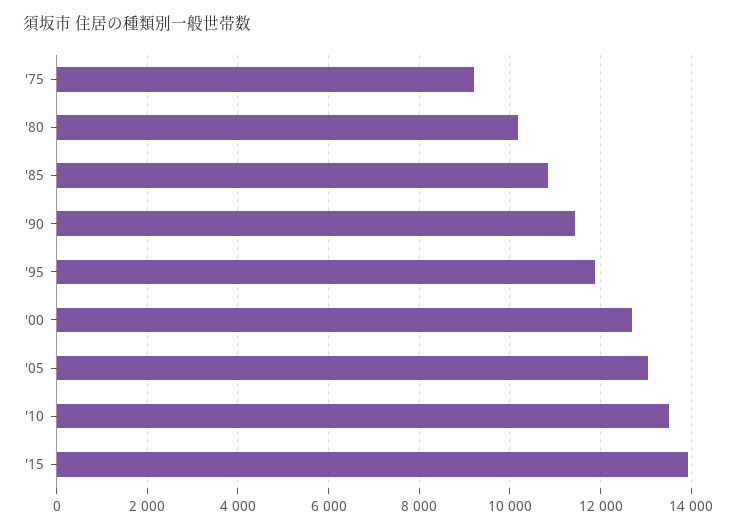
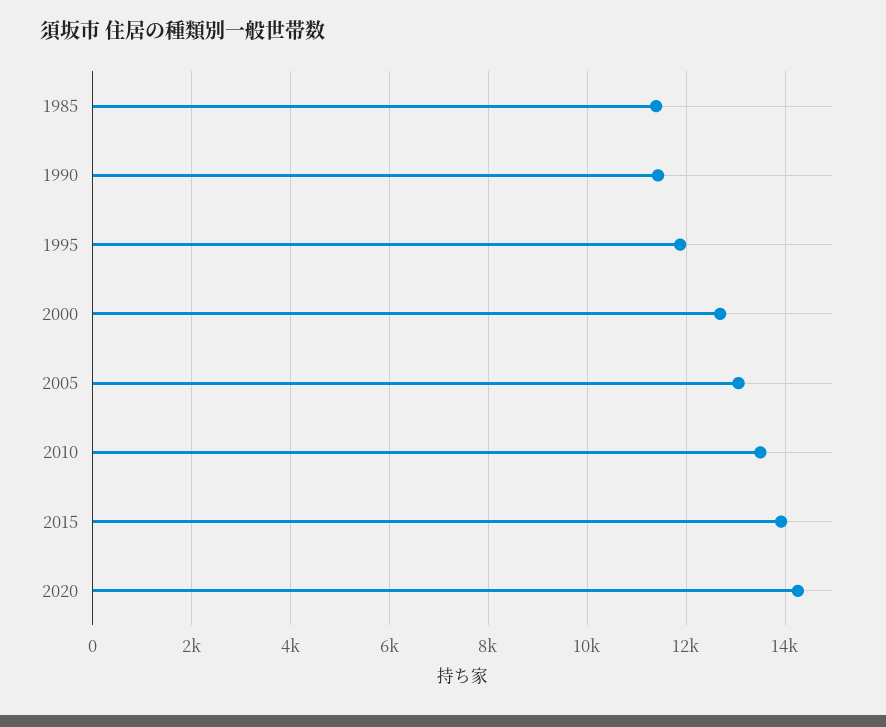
'75: 9200 -> none
'80: 10200 -> none
'85: 10800 -> 11400
2020: none -> 14200

